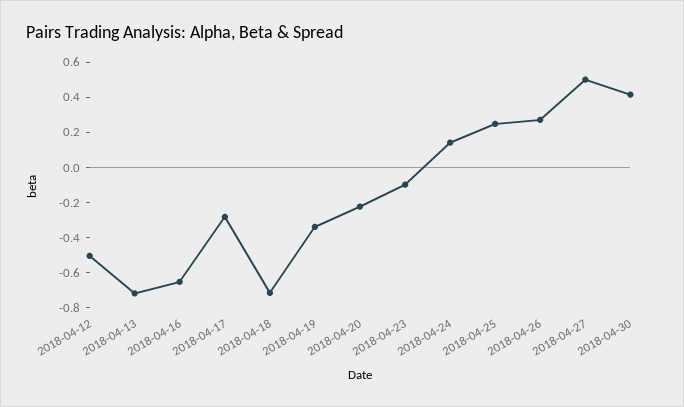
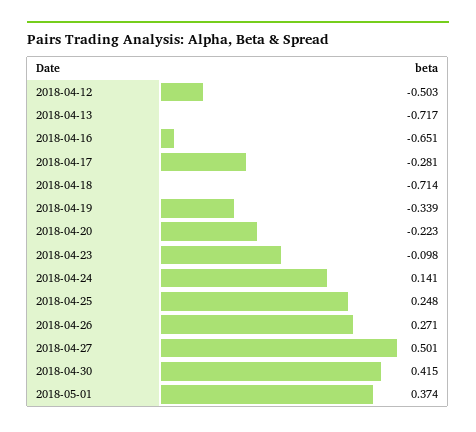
2018-05-01: none -> 0.374

